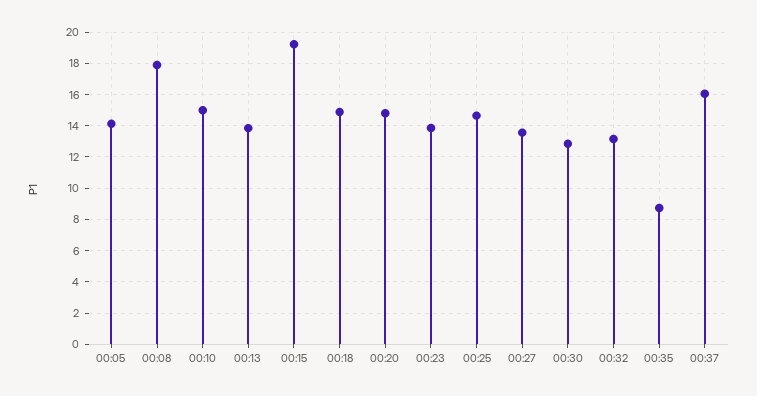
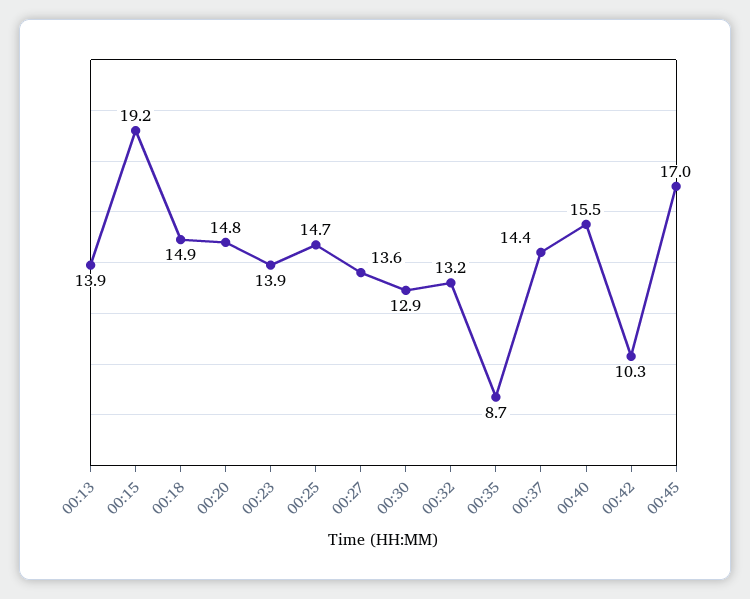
00:05: 14 -> none
00:08: 18 -> none
00:10: 15 -> none
00:37: 16 -> 14.4
00:40: none -> 15.5
00:42: none -> 10.3
00:45: none -> 17

